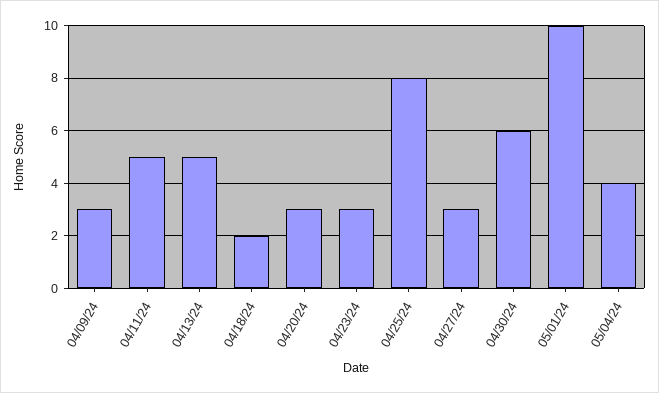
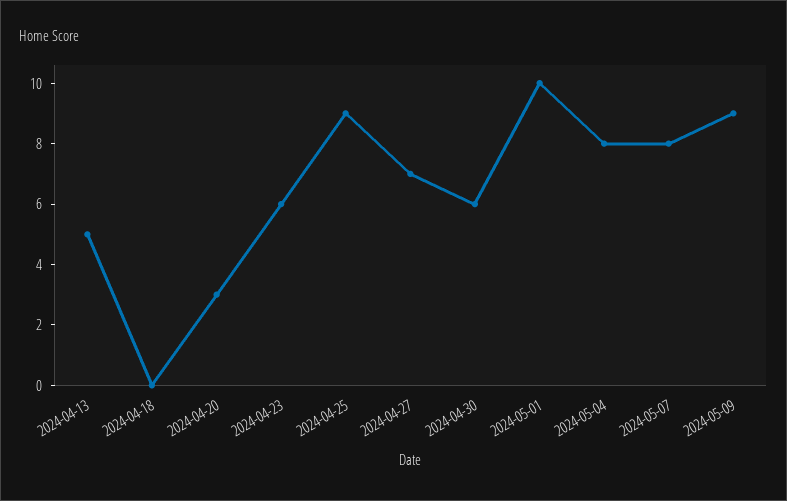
04/09/24: 3 -> none
04/11/24: 5 -> none
04/18/24: 2 -> 0
04/23/24: 3 -> 6
04/25/24: 8 -> 9
04/27/24: 3 -> 7
05/04/24: 4 -> 8
2024-05-07: none -> 8
2024-05-09: none -> 9

